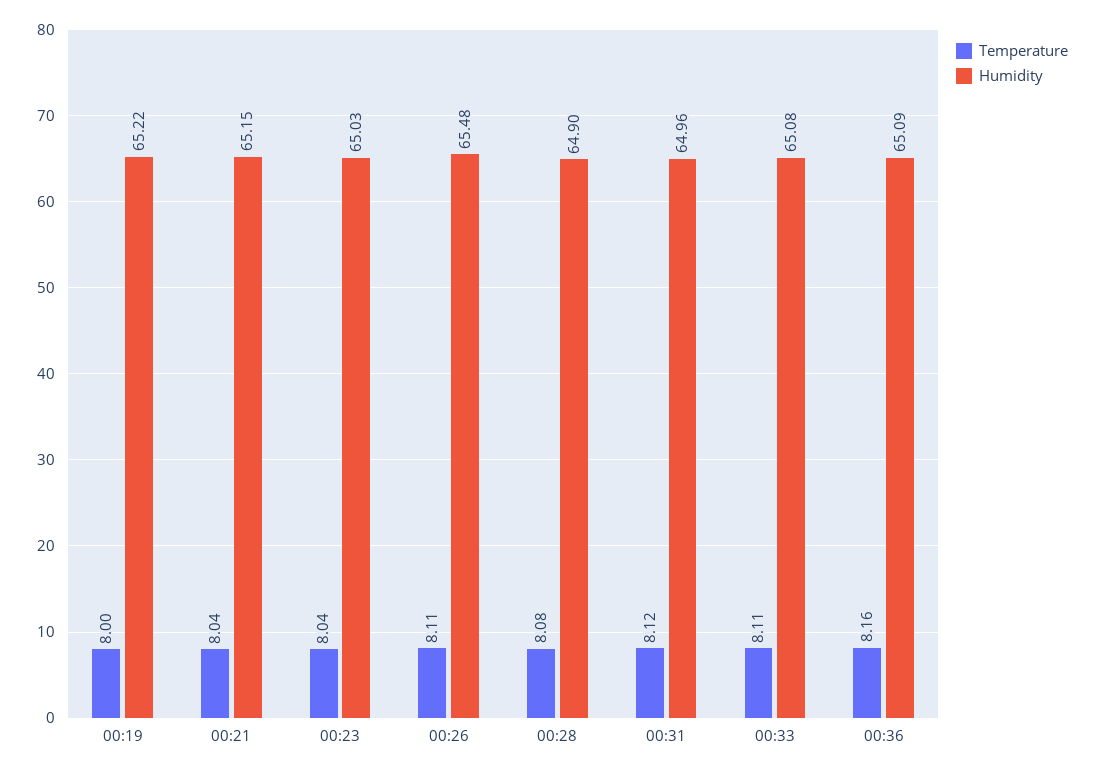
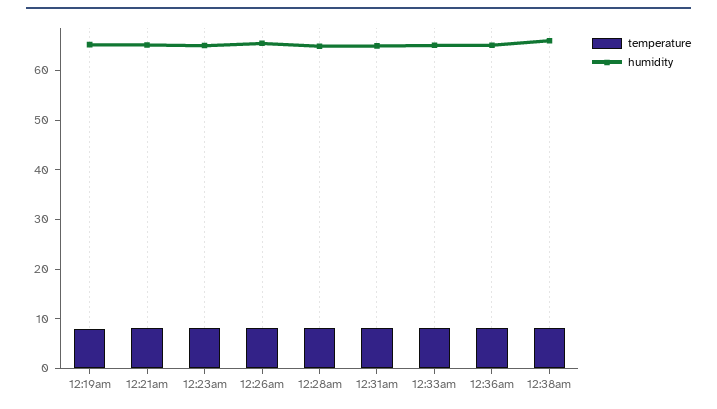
Temperature, 12:38am: none -> 8
Humidity, 12:38am: none -> 66

